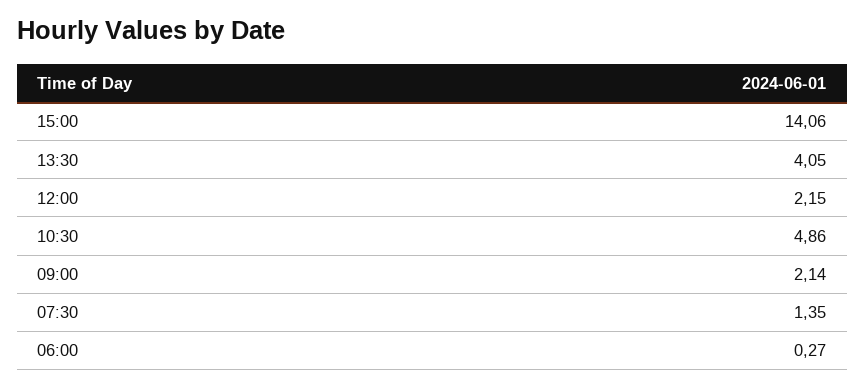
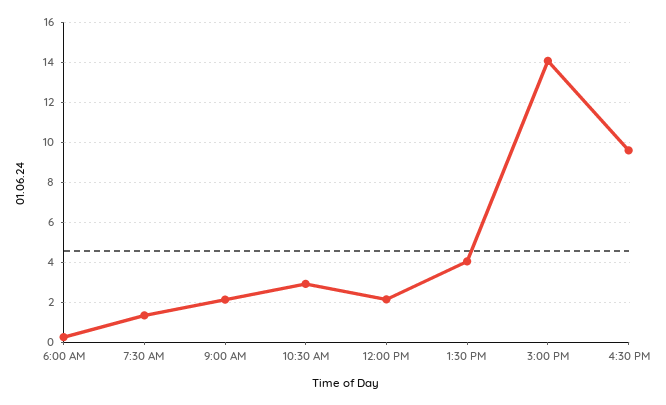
10:30: 4.86 -> 3
4:30 PM: none -> 9.5

